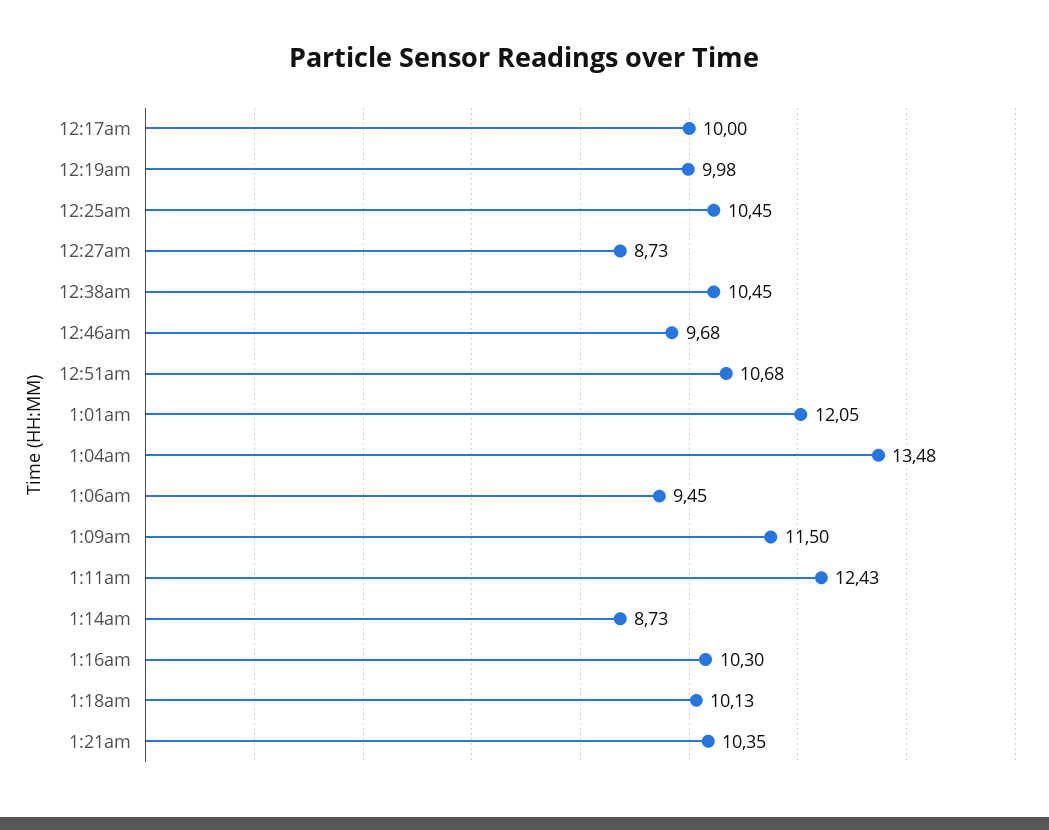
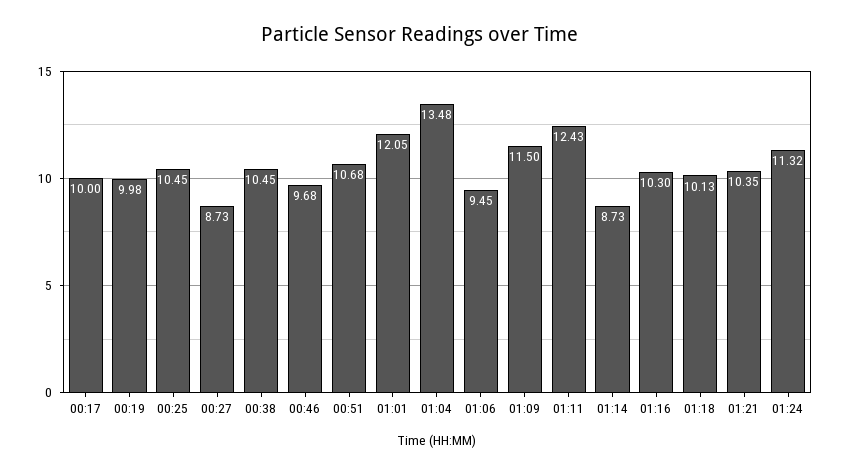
01:24: none -> 11.32

